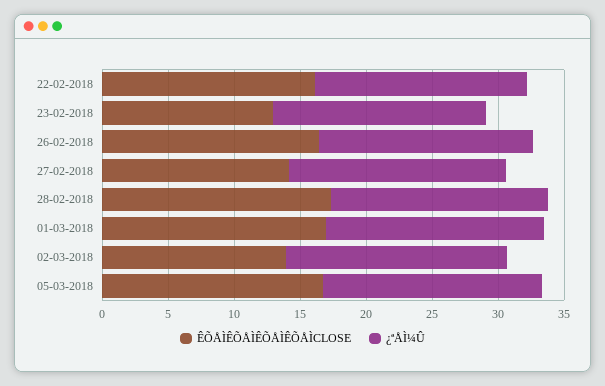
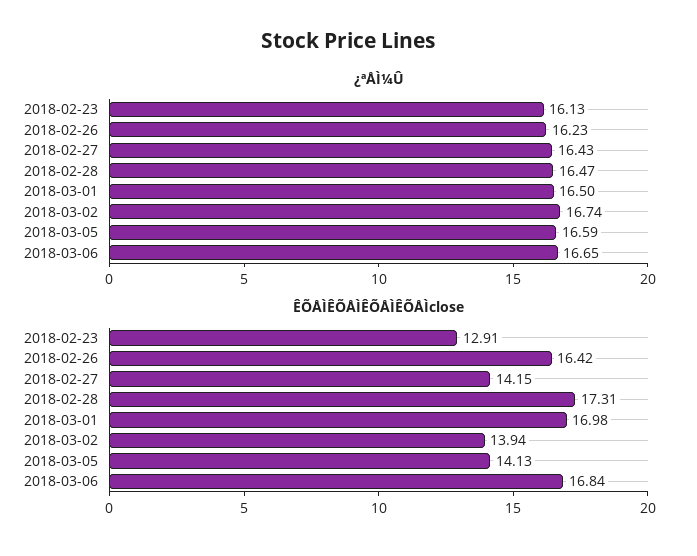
ÊÕÅÌÊÕÅÌÊÕÅÌÊÕÅÌCLOSE, 22-02-2018: 16 -> none
¿ªÅÌ¼Û, 22-02-2018: 16 -> none
ÊÕÅÌÊÕÅÌÊÕÅÌÊÕÅÌCLOSE, 05-03-2018: 17 -> 14.13
¿ªÅÌ¼Û, 2018-03-06: none -> 16.65
ÊÕÅÌÊÕÅÌÊÕÅÌÊÕÅÌCLOSE, 2018-03-06: none -> 16.84

